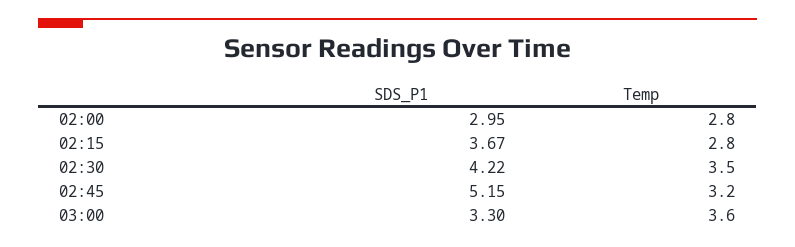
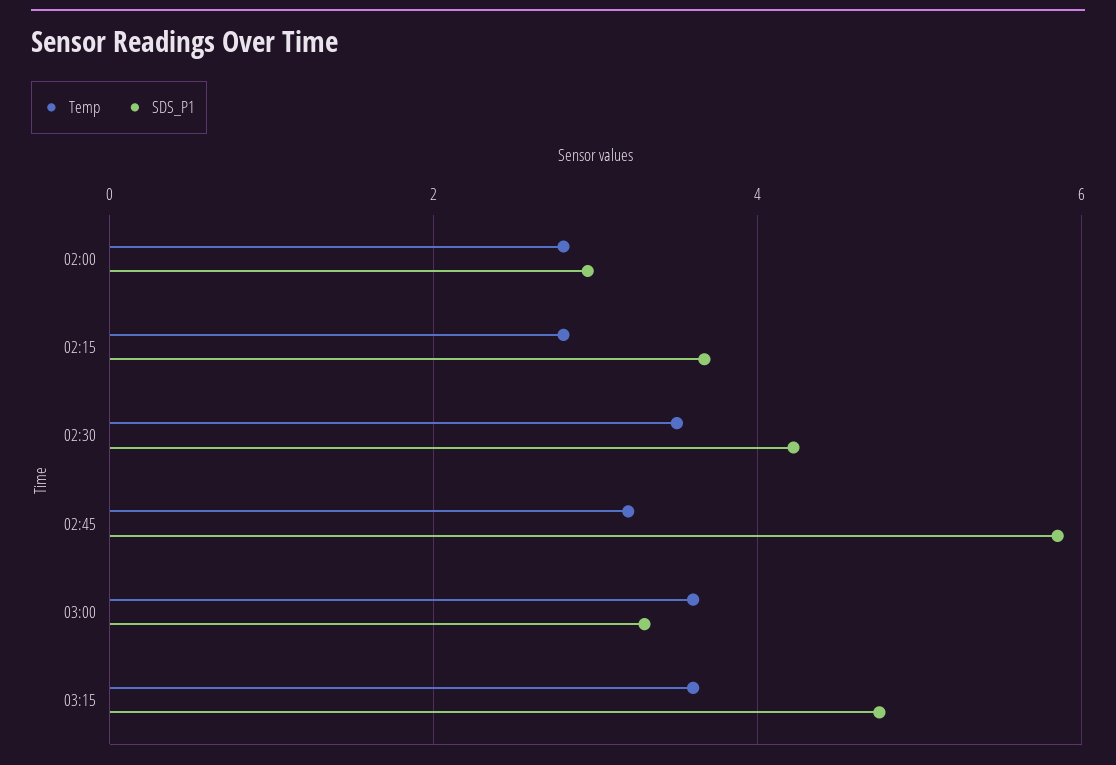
SDS_P1, 02:45: 5.15 -> 5.8
Temp, 03:15: none -> 3.6
SDS_P1, 03:15: none -> 4.8

